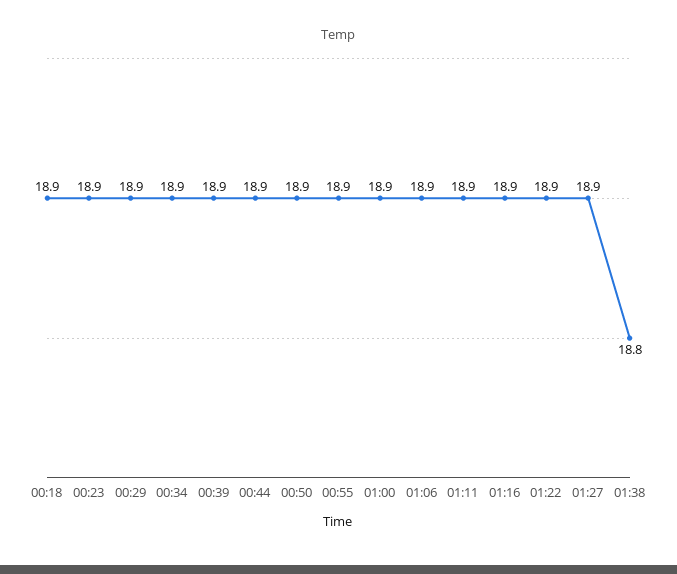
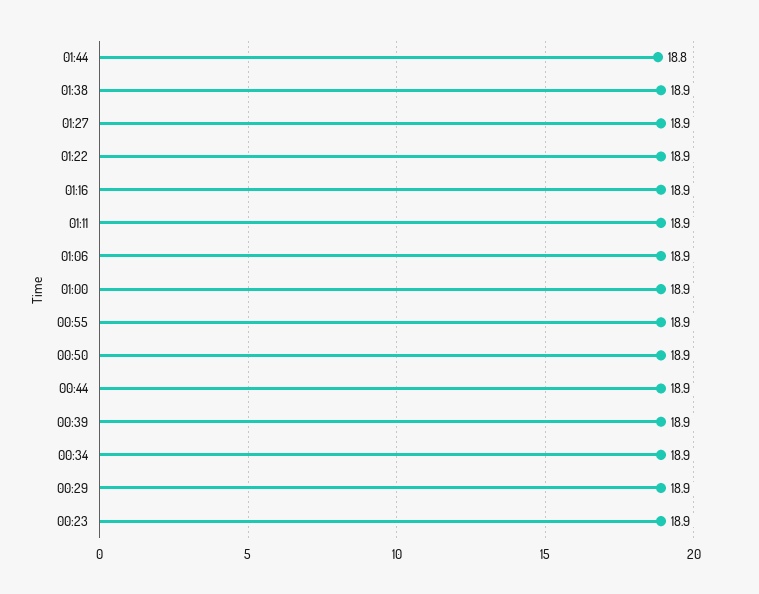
00:18: 18.9 -> none
01:38: 18.8 -> 18.9
01:44: none -> 18.8

